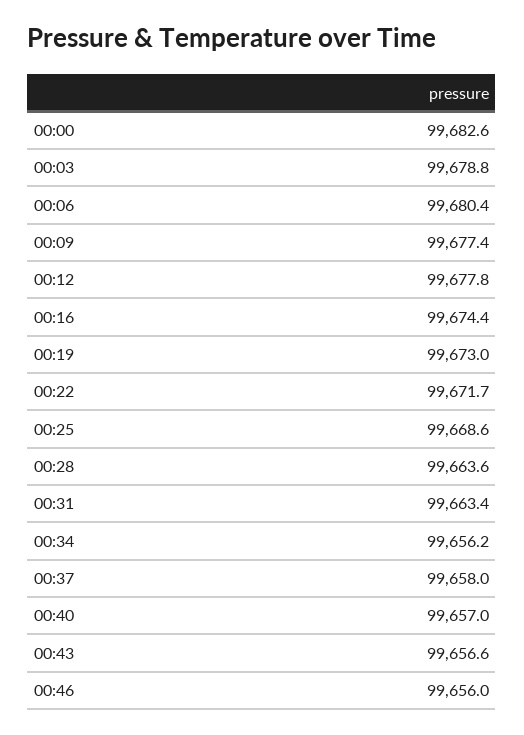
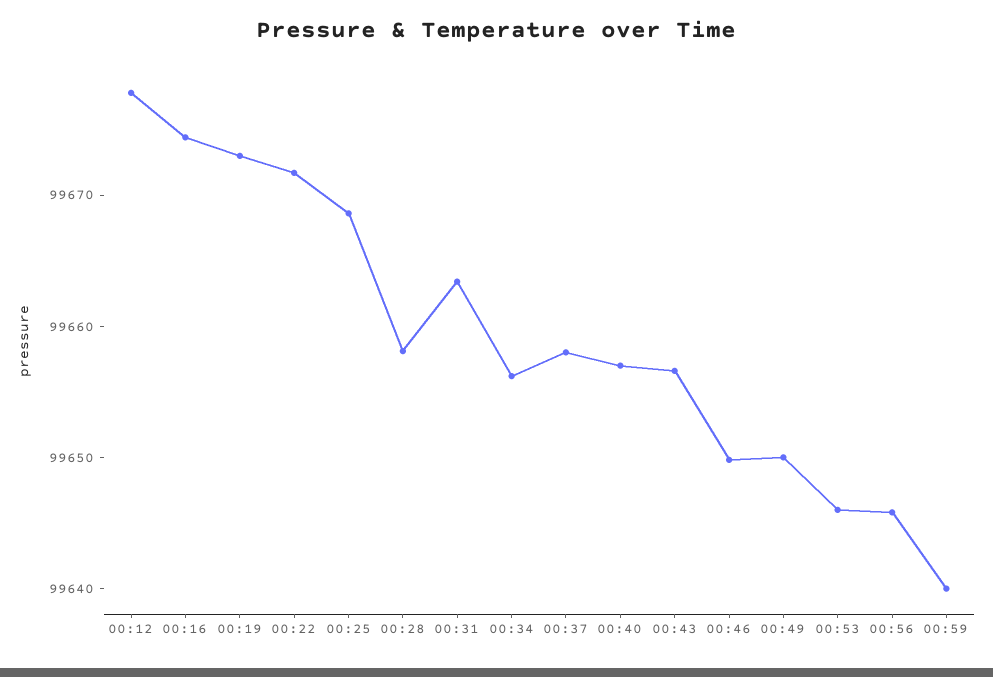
00:00: 99682.6 -> none
00:03: 99678.8 -> none
00:06: 99680.4 -> none
00:09: 99677.4 -> none
00:28: 99663.6 -> 99658
00:46: 99656 -> 99650
00:49: none -> 99650
00:53: none -> 99646
00:56: none -> 99646
00:59: none -> 99640

